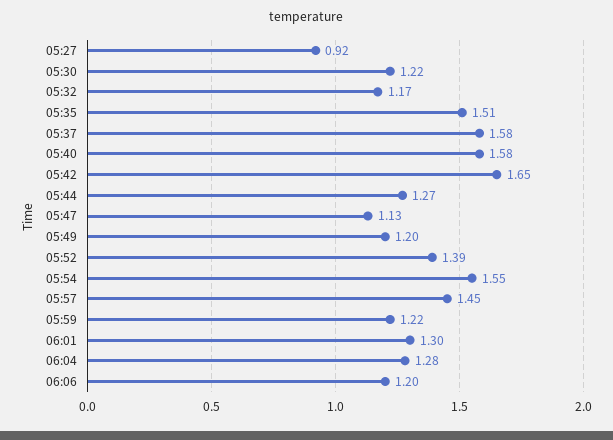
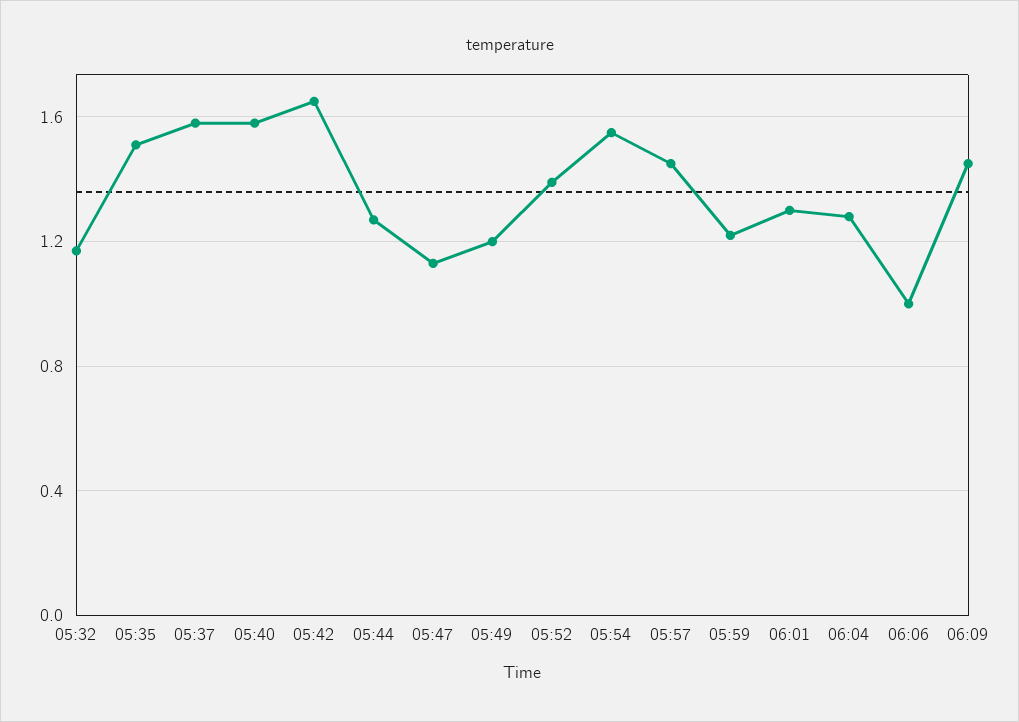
05:27: 0.92 -> none
05:30: 1.22 -> none
06:06: 1.2 -> 1
06:09: none -> 1.45

